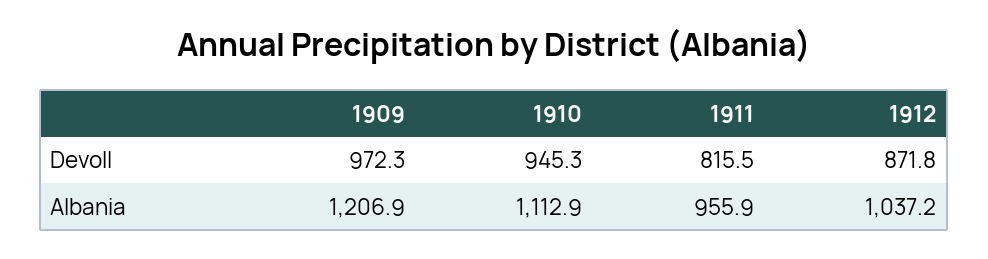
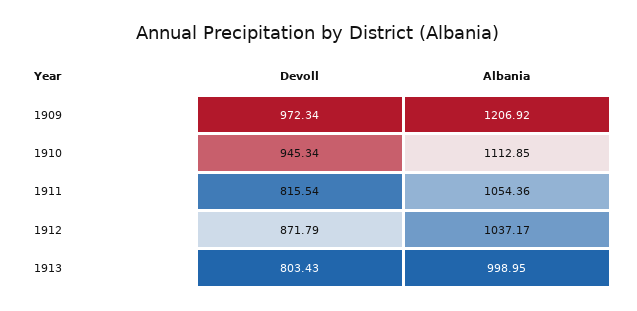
1911, Albania: 955.9 -> 1054.36
1913, Devoll: none -> 803.43
1913, Albania: none -> 998.95

